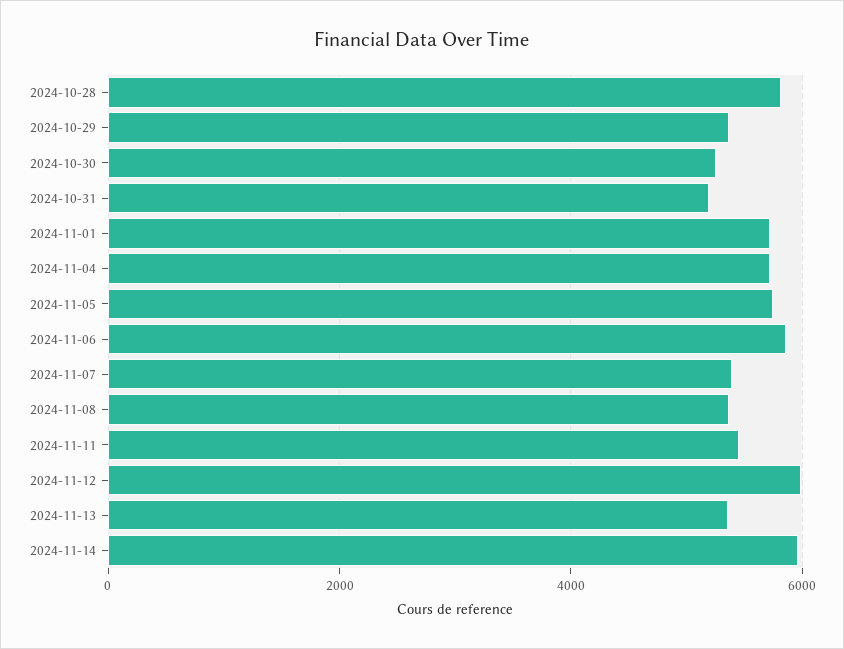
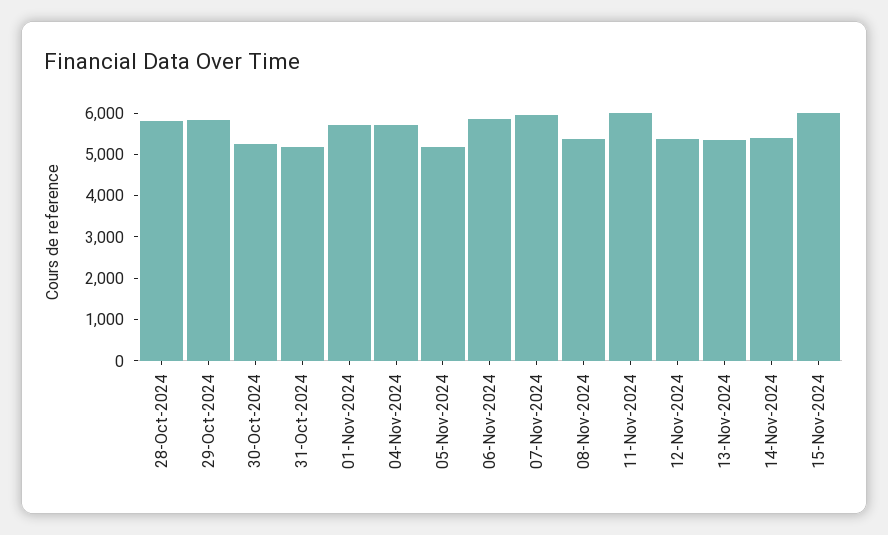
2024-10-29: 5400 -> 5800
2024-11-05: 5800 -> 5200
2024-11-07: 5400 -> 6000
2024-11-11: 5400 -> 6000
2024-11-12: 6000 -> 5400
2024-11-14: 6000 -> 5400
15-Nov-2024: none -> 6000

